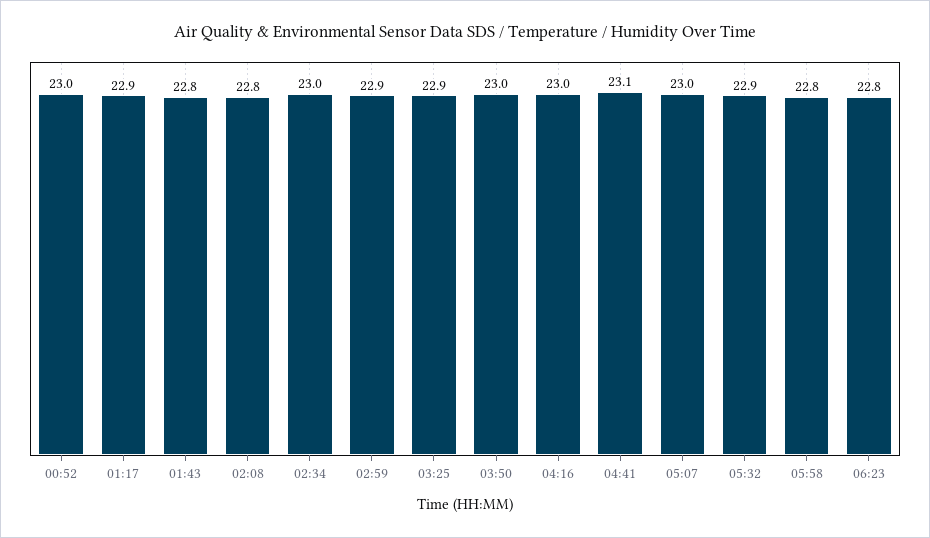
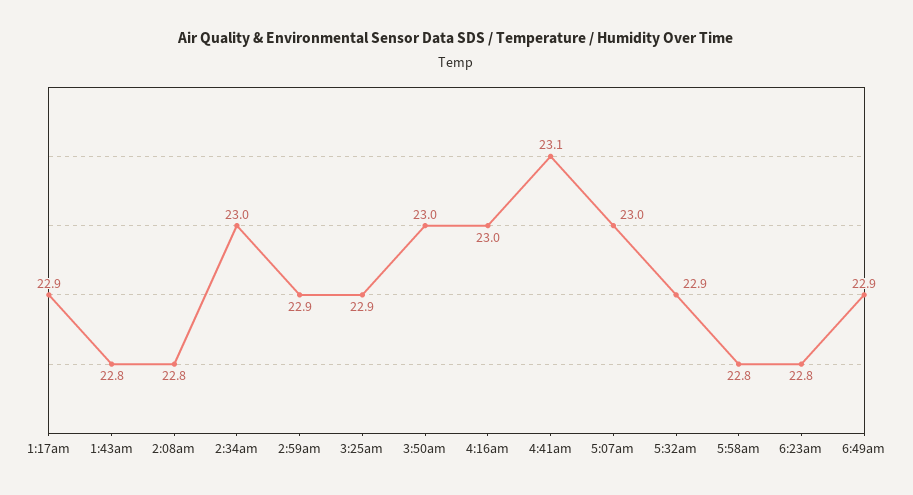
00:52: 23 -> none
6:49am: none -> 22.9

